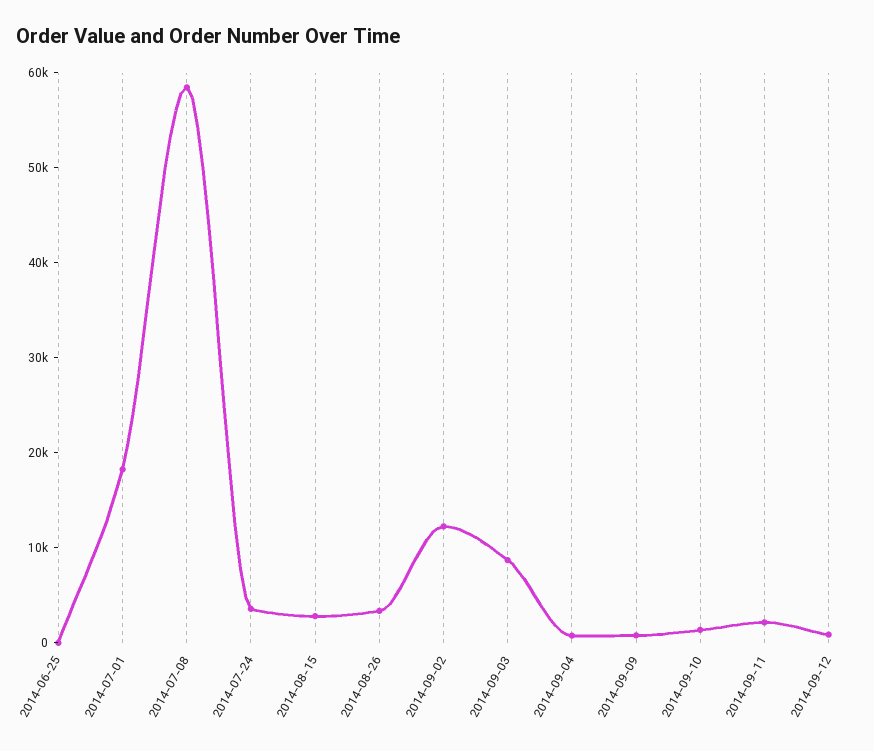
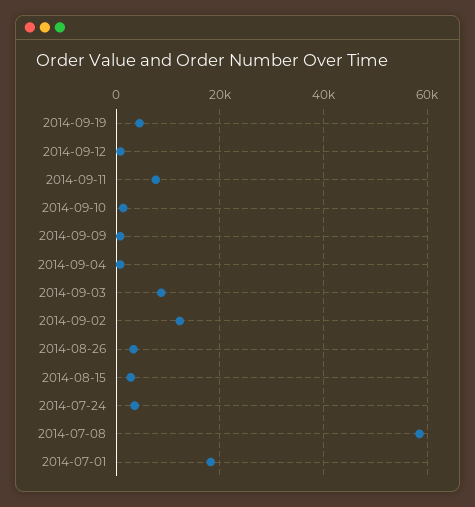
2014-06-25: 0 -> none
2014-09-11: 2000 -> 8000
2014-09-19: none -> 4000

